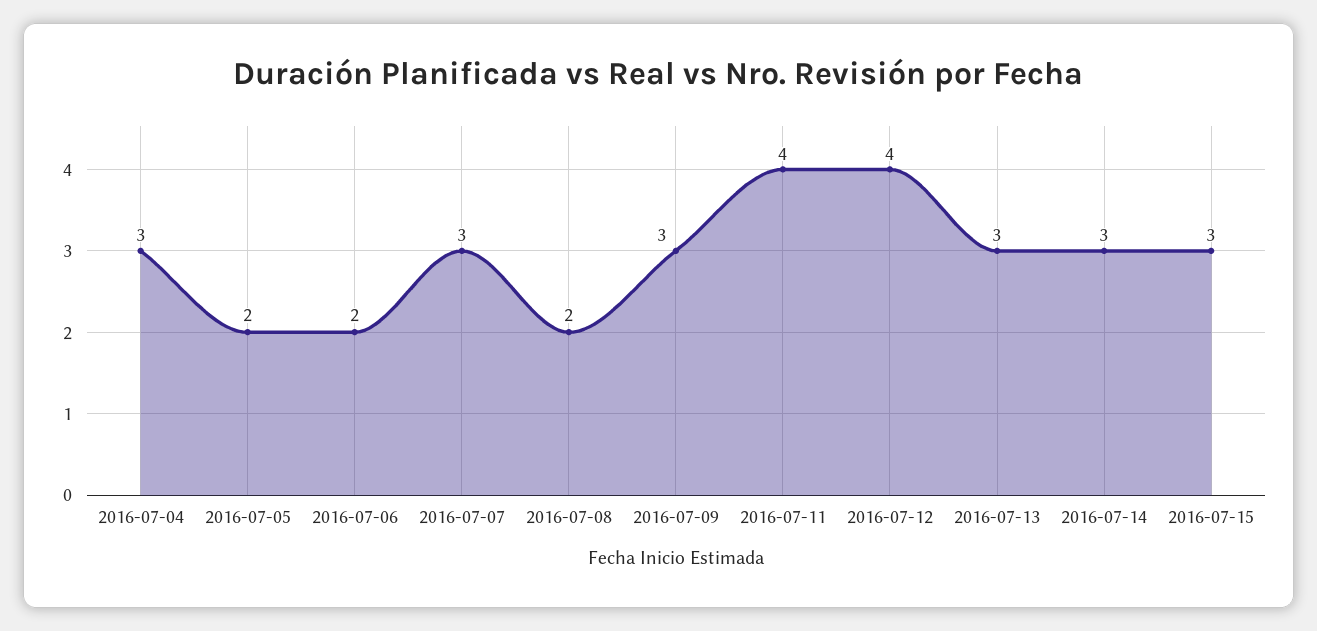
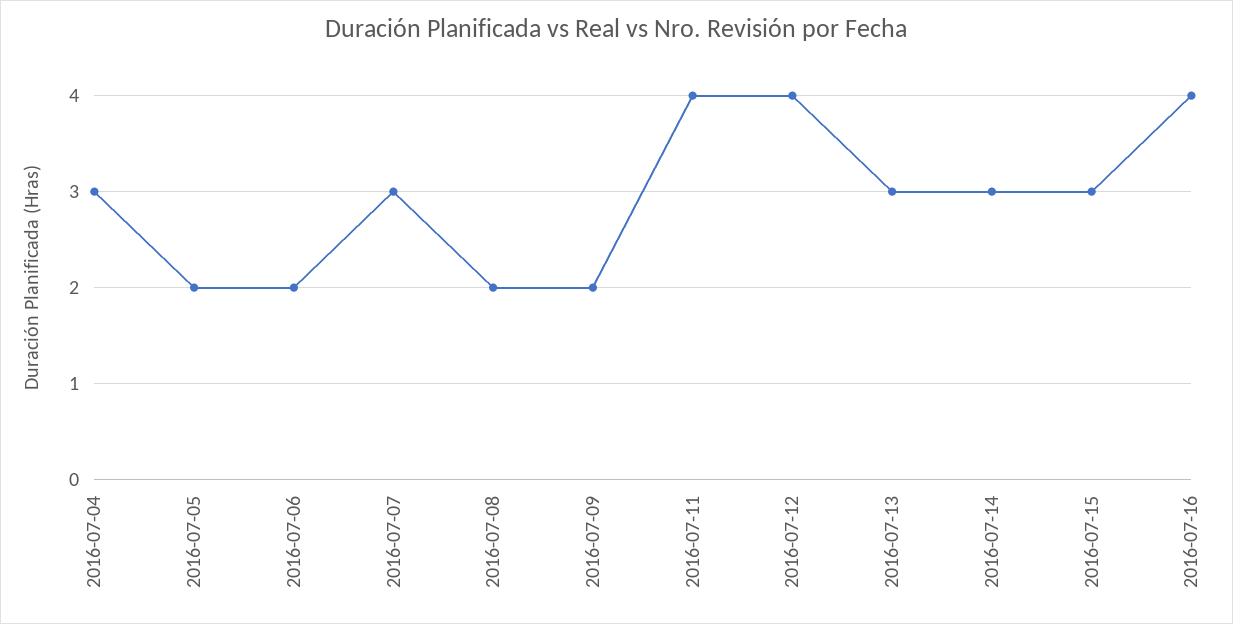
2016-07-09: 3 -> 2
2016-07-16: none -> 4

